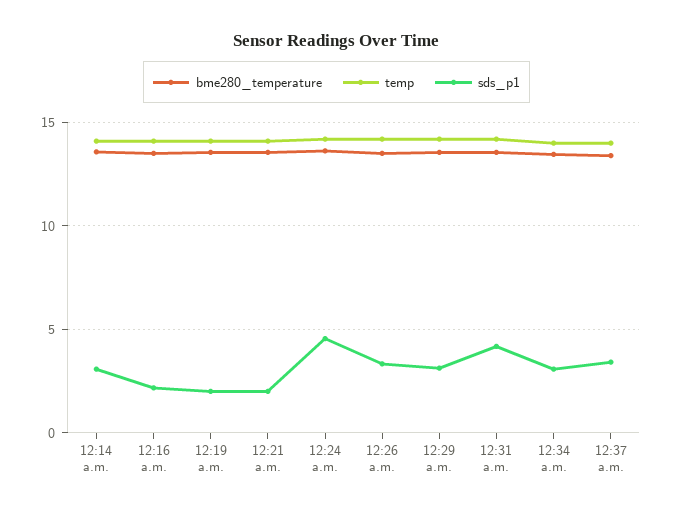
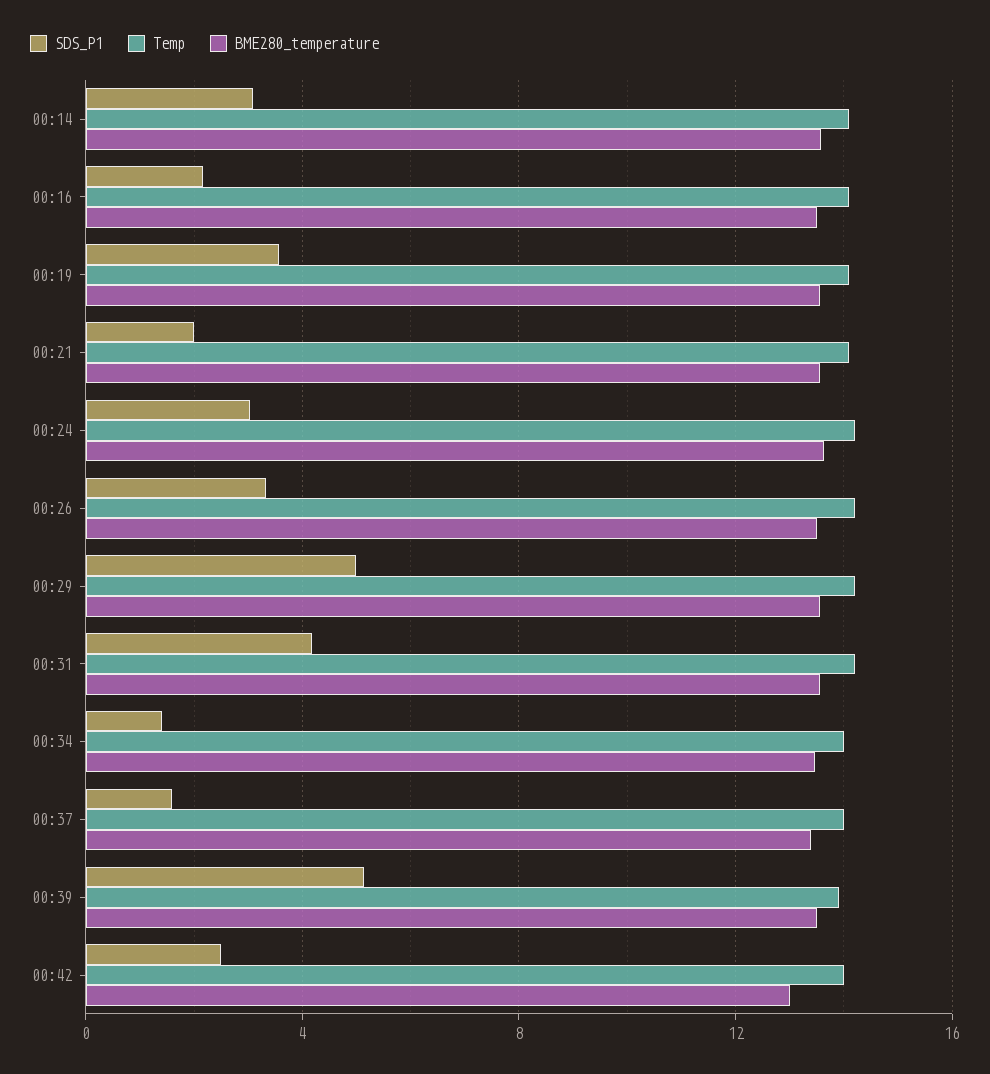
sds_p1, 12:19 a.m.: 2 -> 3.5
sds_p1, 12:24 a.m.: 4.5 -> 3
sds_p1, 12:29 a.m.: 3 -> 5
sds_p1, 12:34 a.m.: 3 -> 1.5
sds_p1, 12:37 a.m.: 3.5 -> 1.5
sds_p1, 00:39: none -> 5
temp, 00:39: none -> 14
bme280_temperature, 00:39: none -> 13.5
sds_p1, 00:42: none -> 2.5
temp, 00:42: none -> 14
bme280_temperature, 00:42: none -> 13

